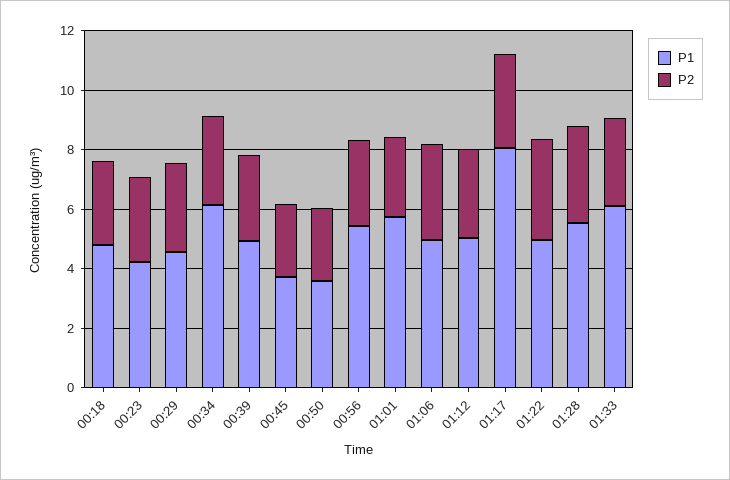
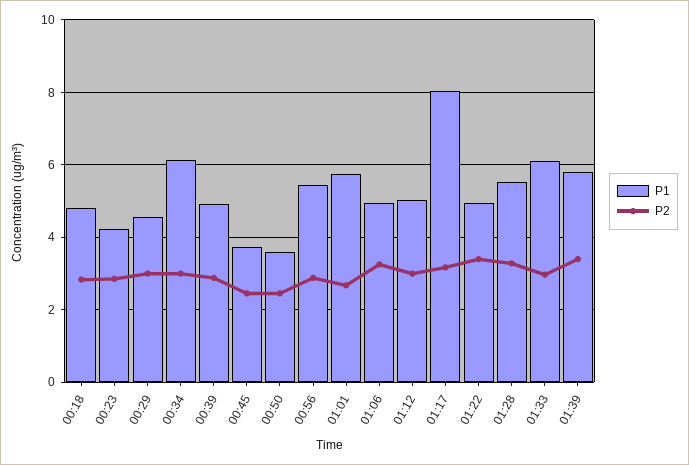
P1, 01:39: none -> 5.8
P2, 01:39: none -> 3.4

